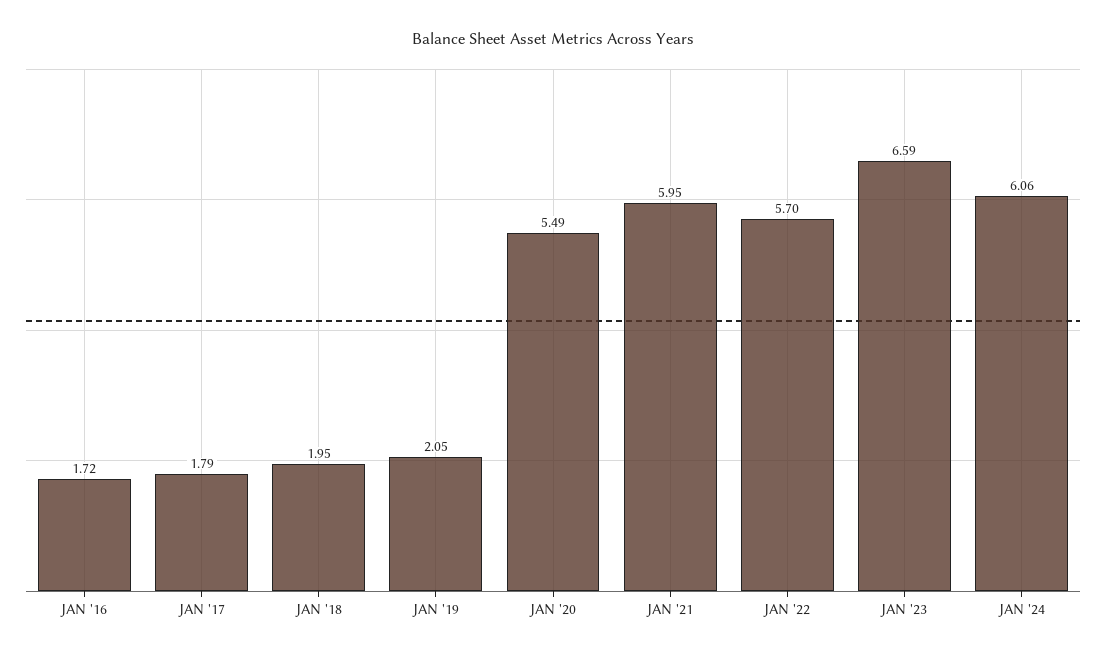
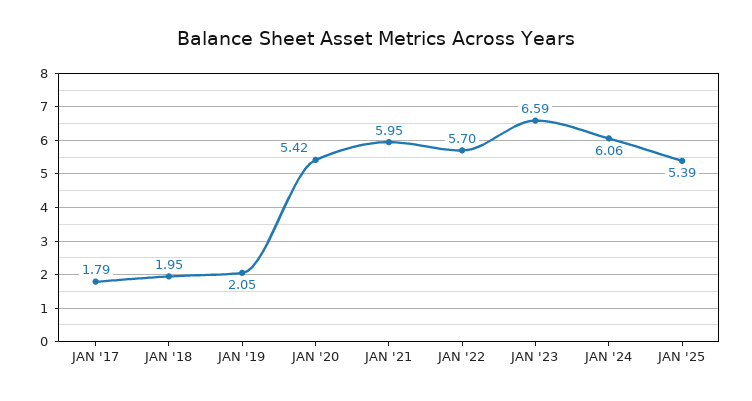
JAN '16: 1.72 -> none
JAN '20: 5.49 -> 5.42
JAN '25: none -> 5.39

